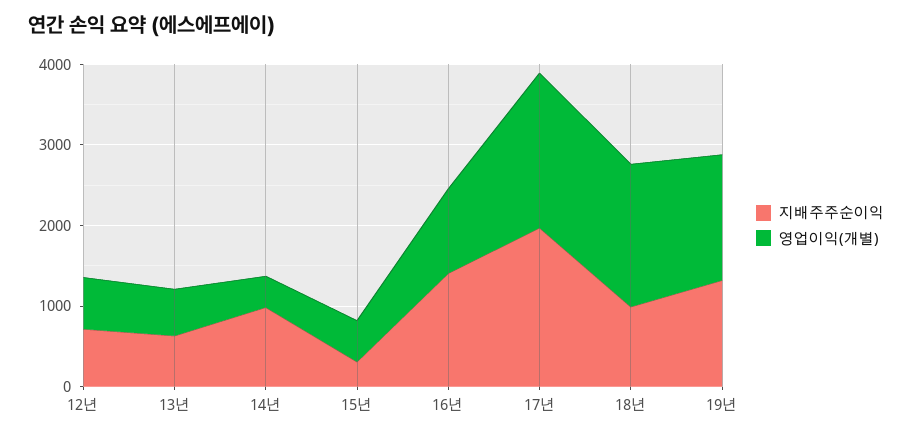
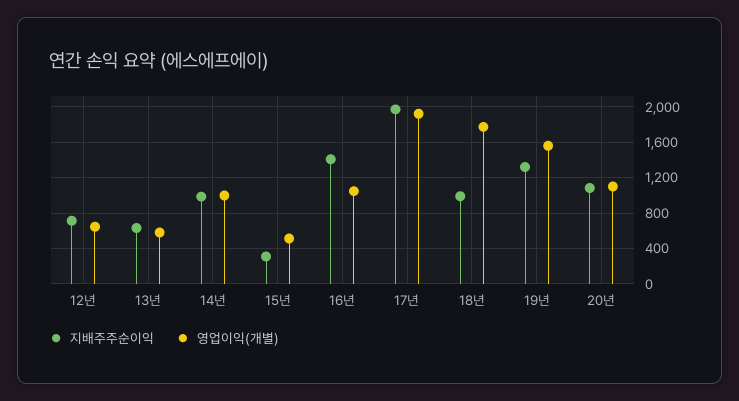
영업이익(개별), 14년: 400 -> 1000
지배주주순이익, 20년: none -> 1100
영업이익(개별), 20년: none -> 1100

